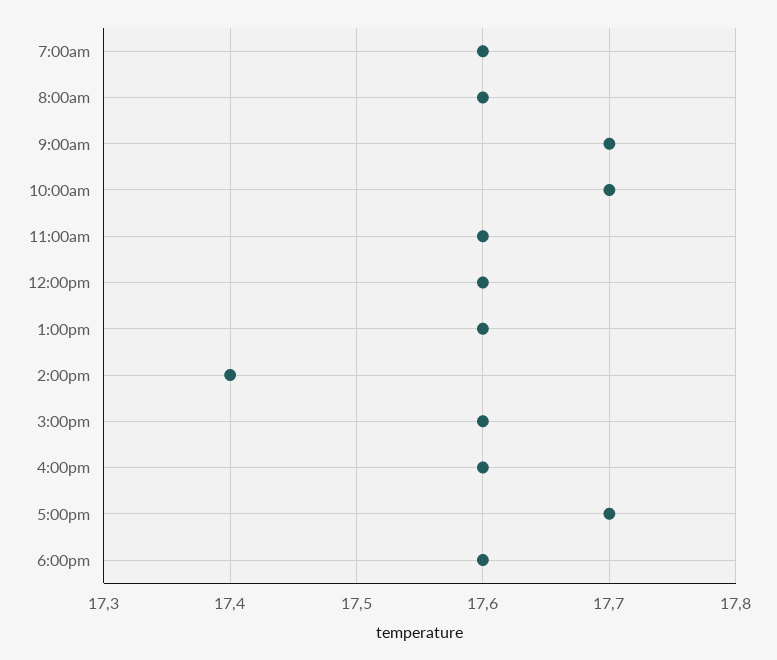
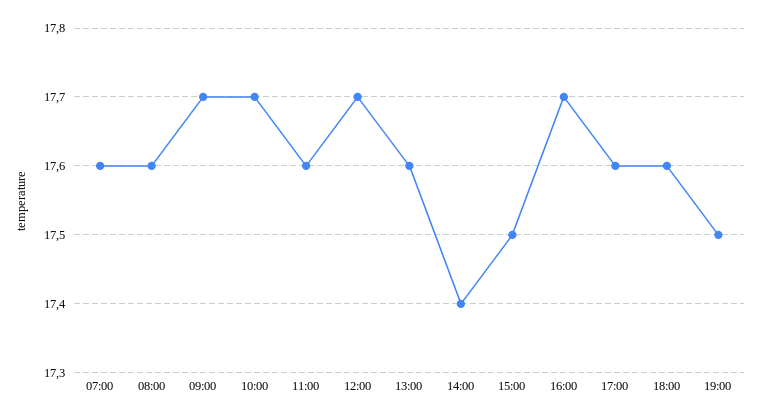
12:00pm: 17.6 -> 17.7
3:00pm: 17.6 -> 17.5
4:00pm: 17.6 -> 17.7
5:00pm: 17.7 -> 17.6
19:00: none -> 17.5

